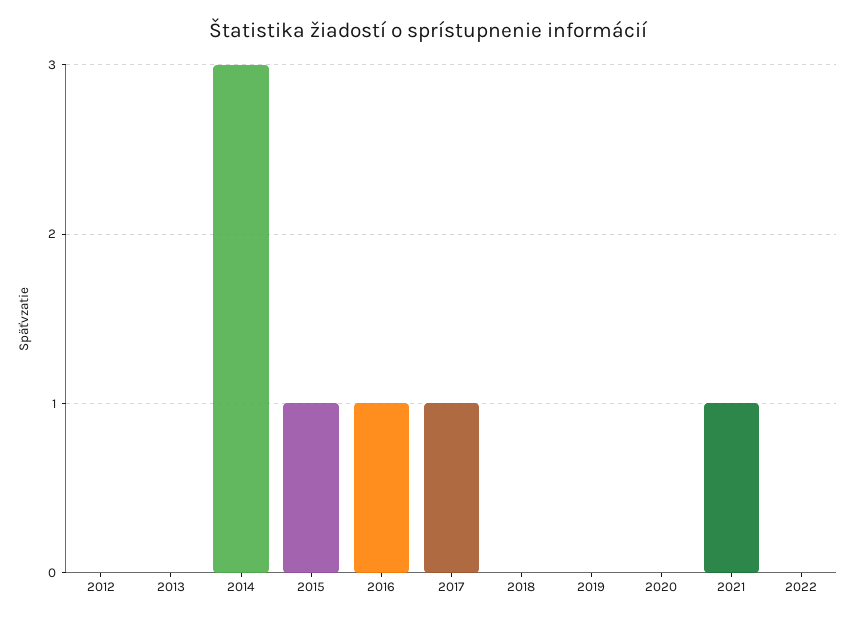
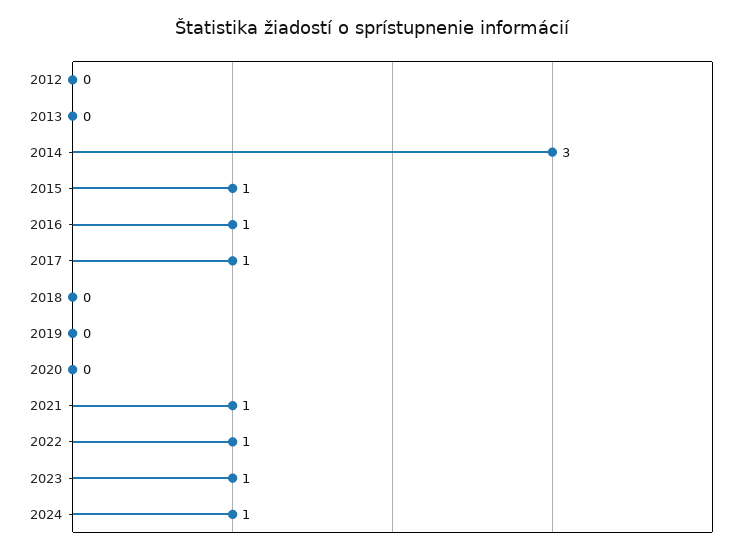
2022: 0 -> 1
2023: none -> 1
2024: none -> 1

